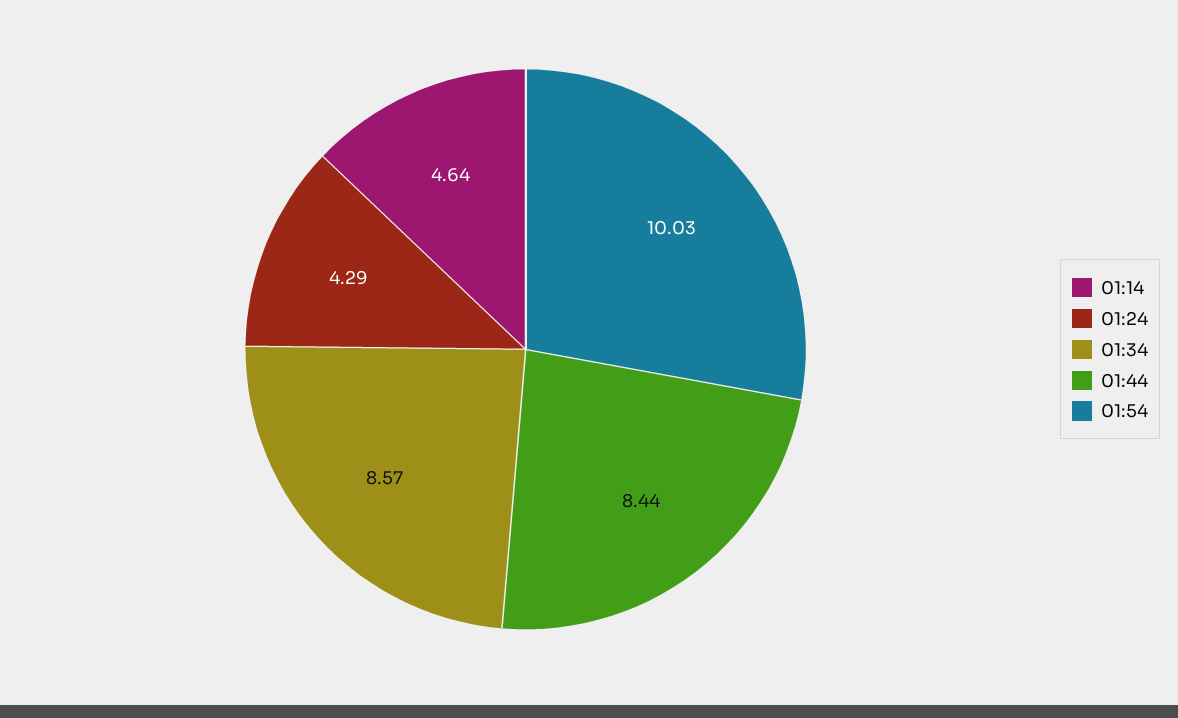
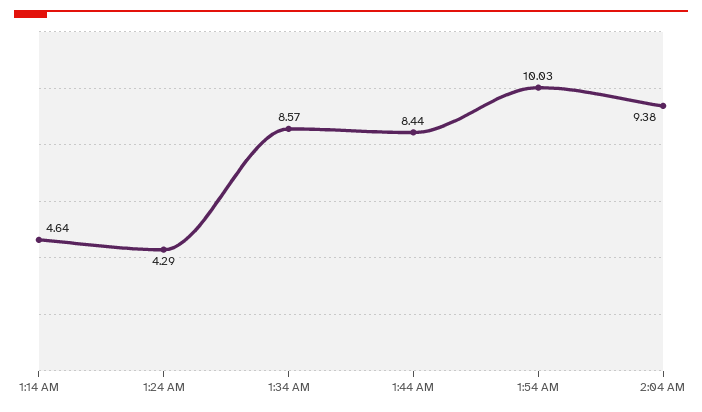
2:04 AM: none -> 9.38

